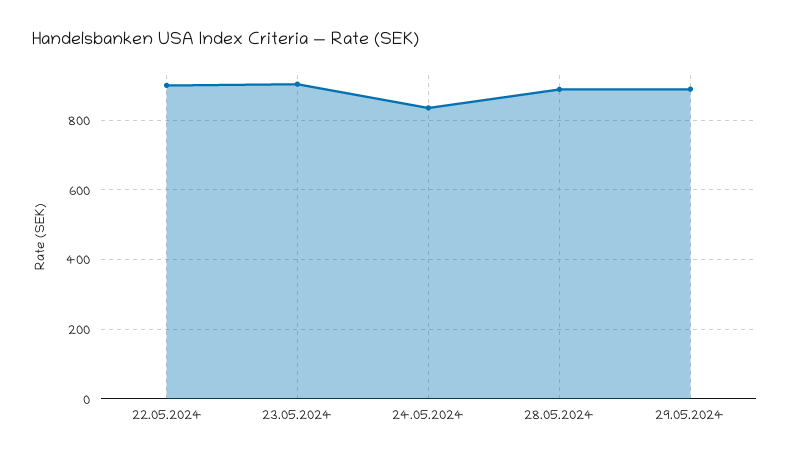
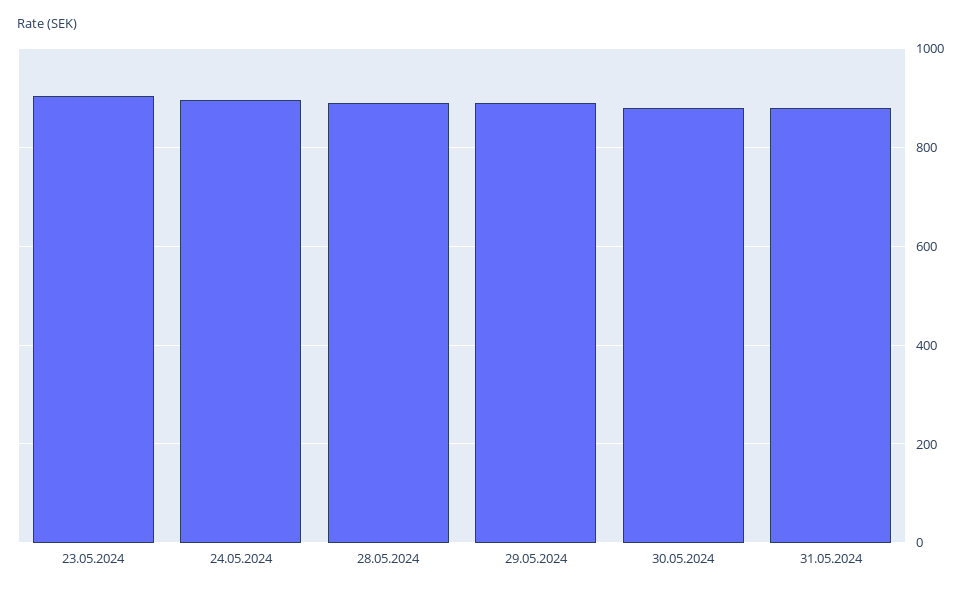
22.05.2024: 900 -> none
24.05.2024: 840 -> 900
30.05.2024: none -> 880
31.05.2024: none -> 880

